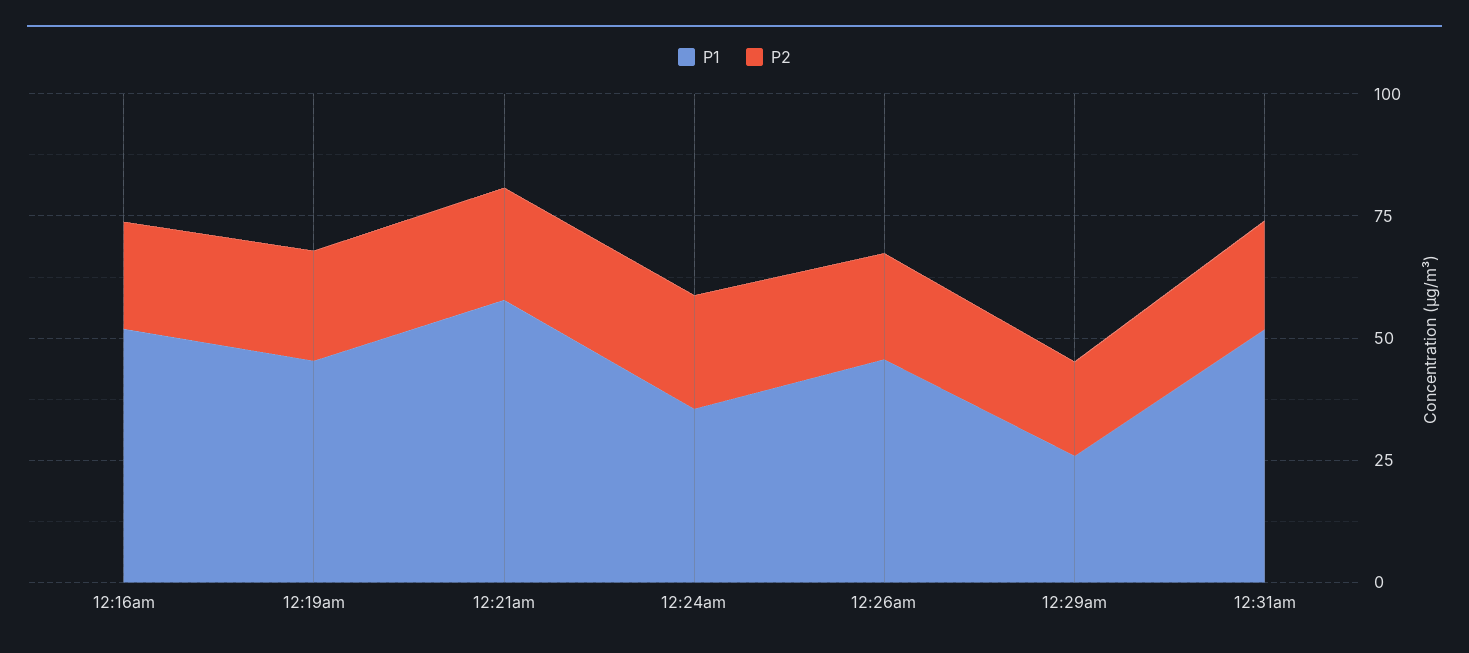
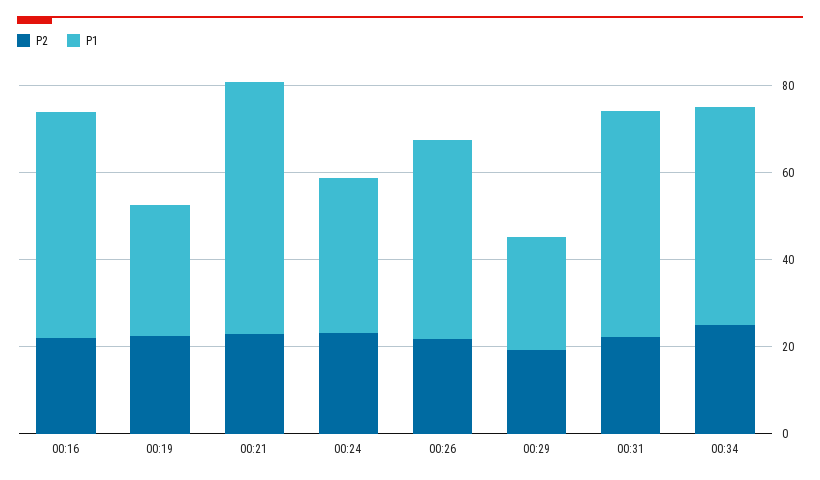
P1, 12:19am: 45 -> 30
P2, 00:34: none -> 25
P1, 00:34: none -> 50

